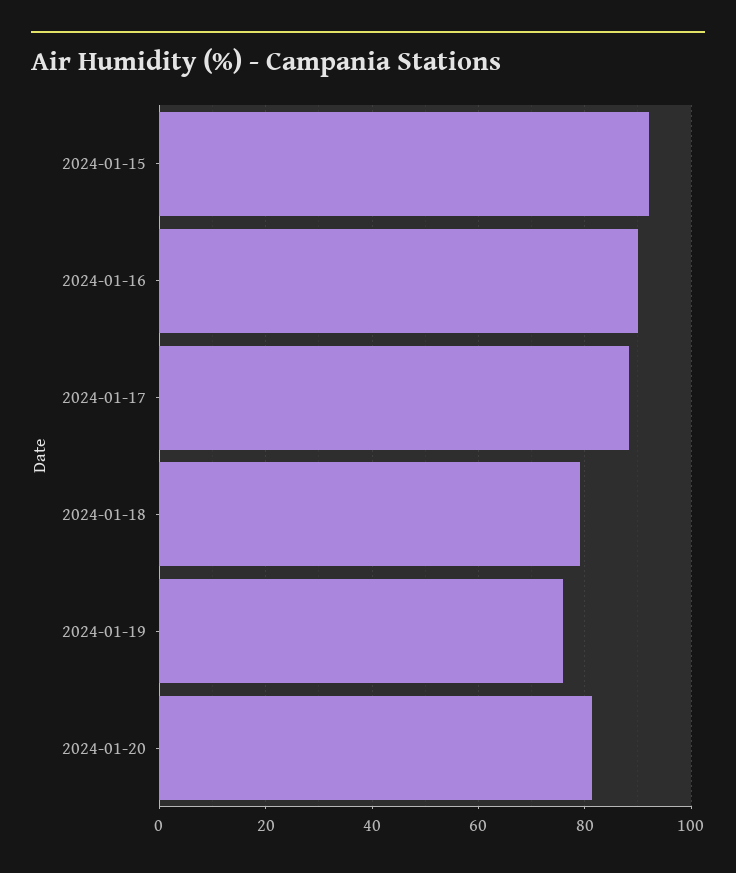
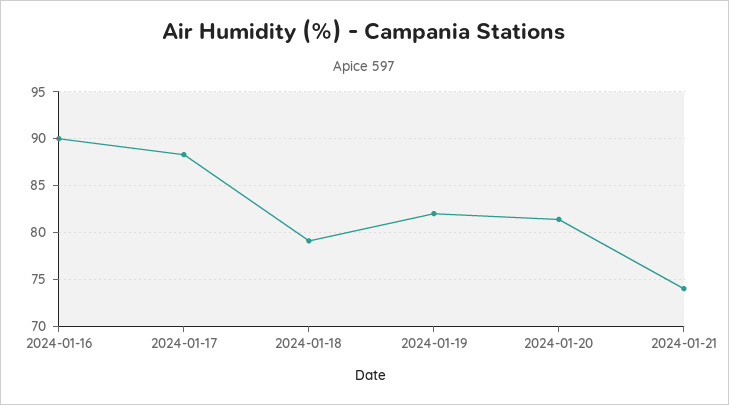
2024-01-15: 92 -> none
2024-01-19: 76 -> 82
2024-01-21: none -> 74

